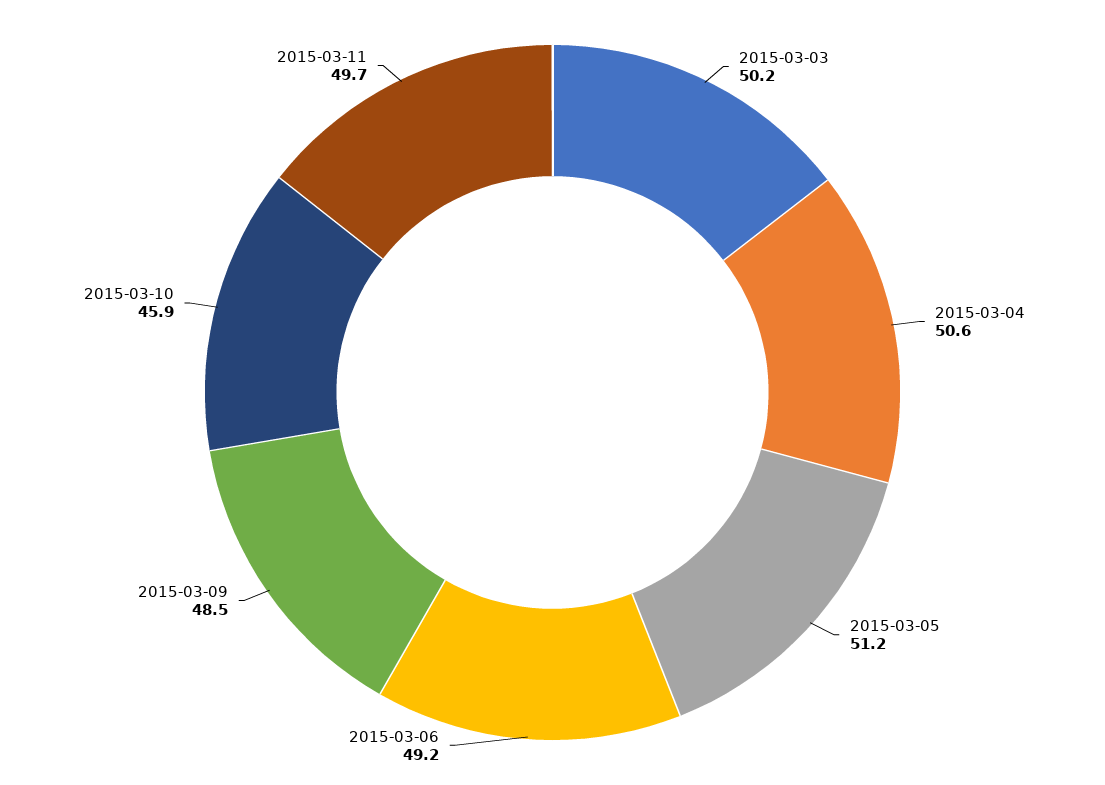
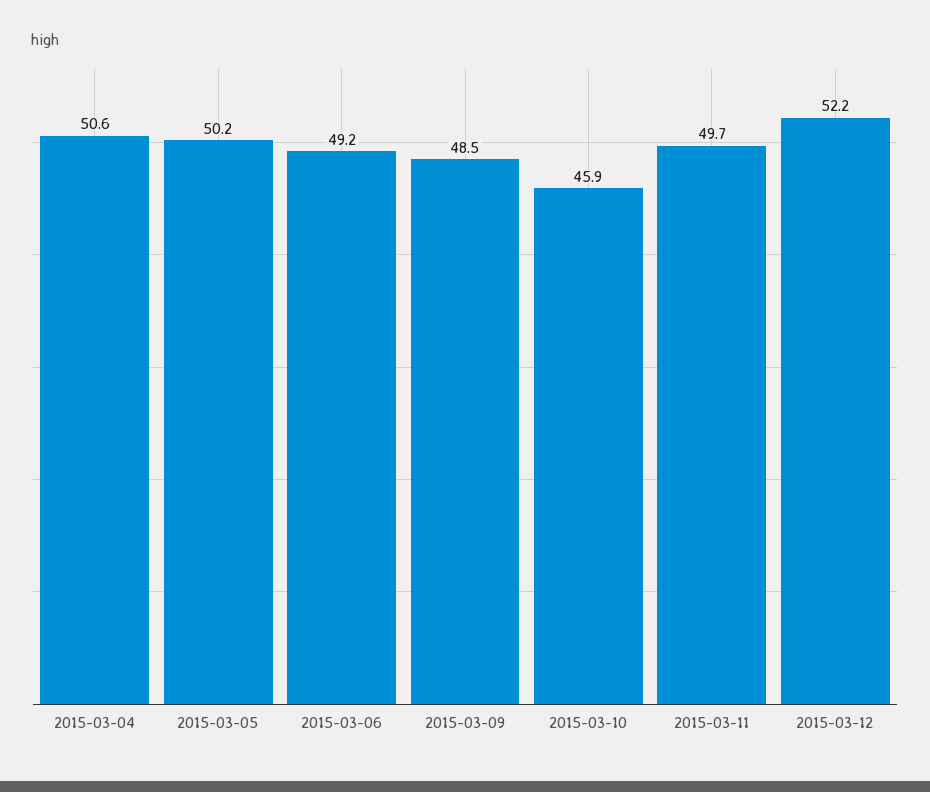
2015-03-03: 50.2 -> none
2015-03-05: 51.2 -> 50.2
2015-03-12: none -> 52.2

